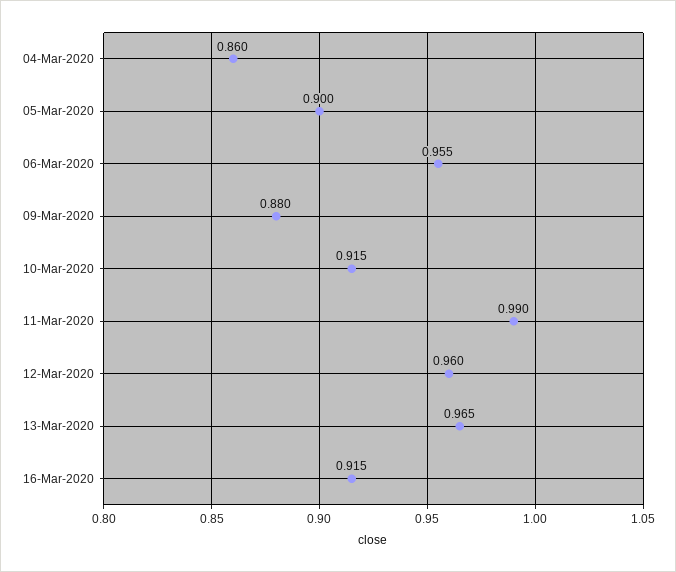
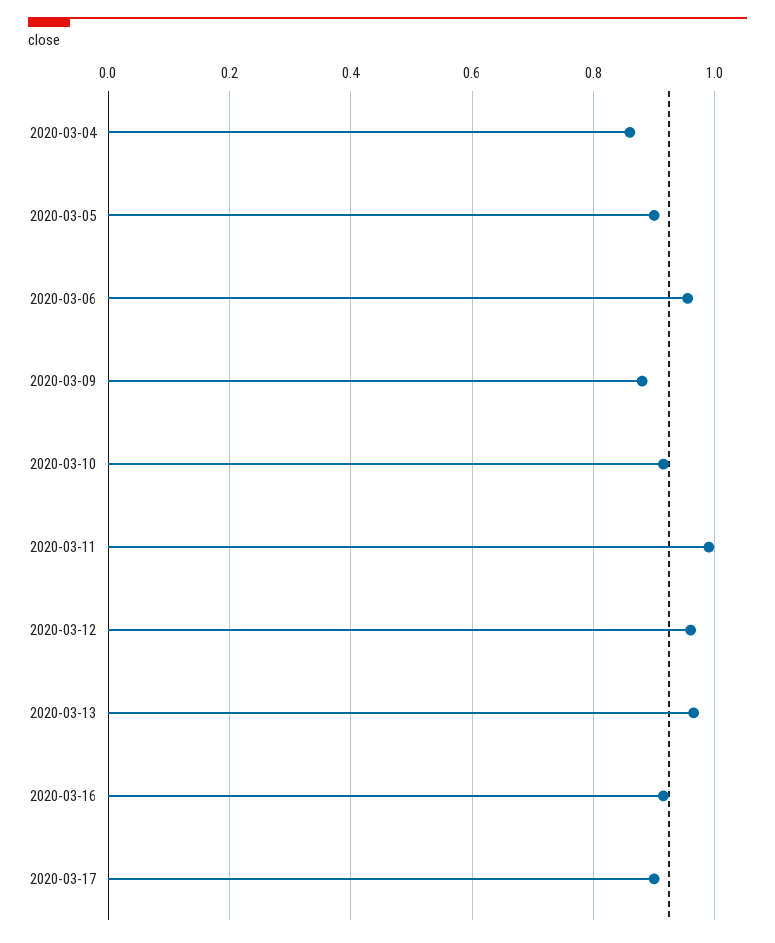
2020-03-17: none -> 0.9

